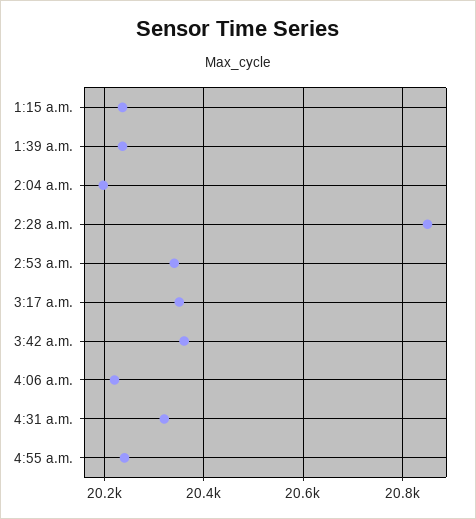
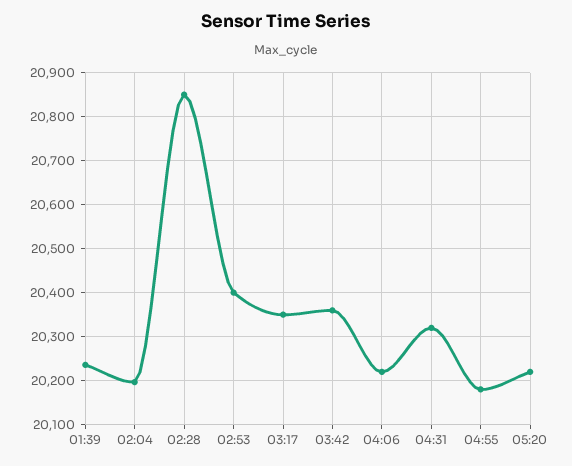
1:15 a.m.: 20240 -> none
2:53 a.m.: 20340 -> 20400
4:55 a.m.: 20240 -> 20180
05:20: none -> 20220

